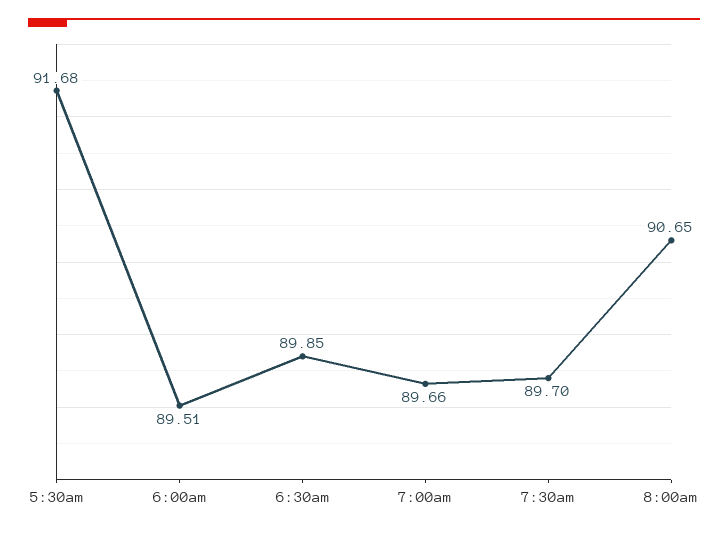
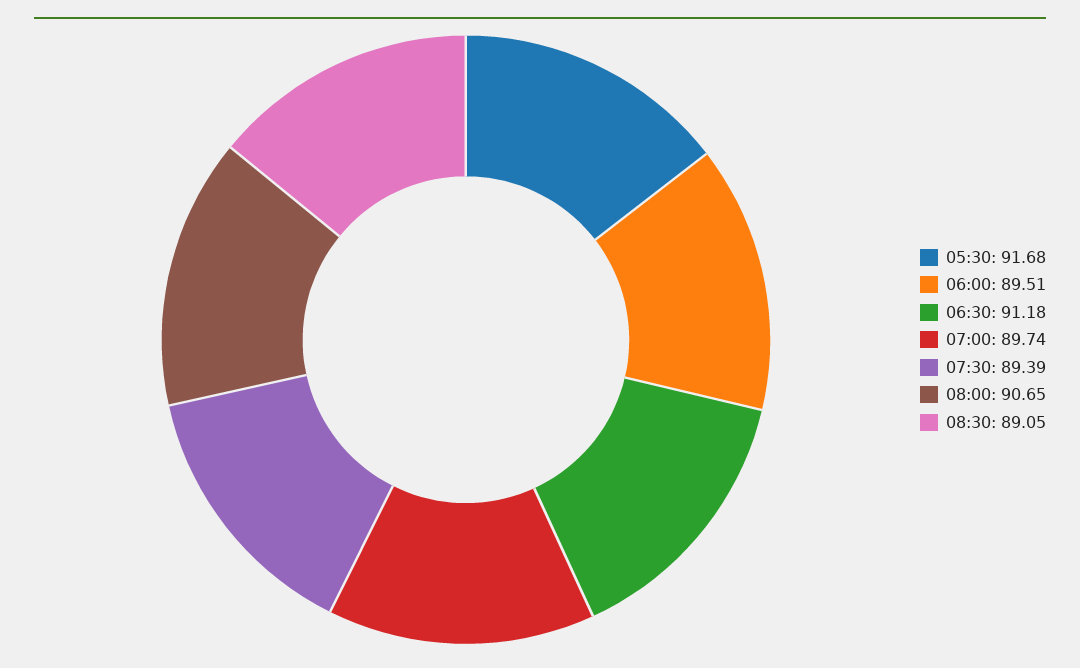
6:30am: 89.85 -> 91.18
7:00am: 89.66 -> 89.74
7:30am: 89.7 -> 89.39
08:30: none -> 89.05

